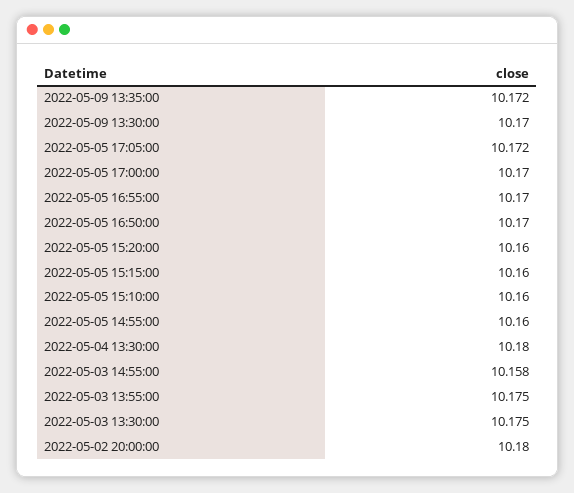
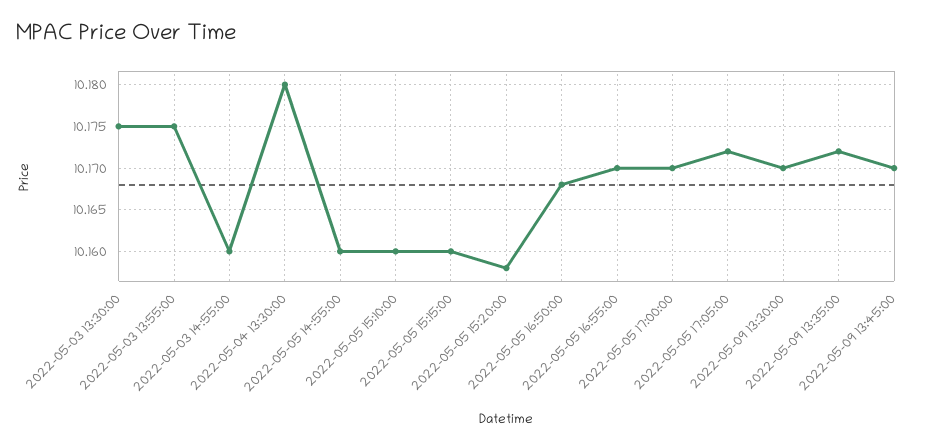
2022-05-05 16:50:00: 10.17 -> 10.168
2022-05-05 15:20:00: 10.16 -> 10.158
2022-05-03 14:55:00: 10.158 -> 10.16
2022-05-02 20:00:00: 10.18 -> none
2022-05-09 13:45:00: none -> 10.17

